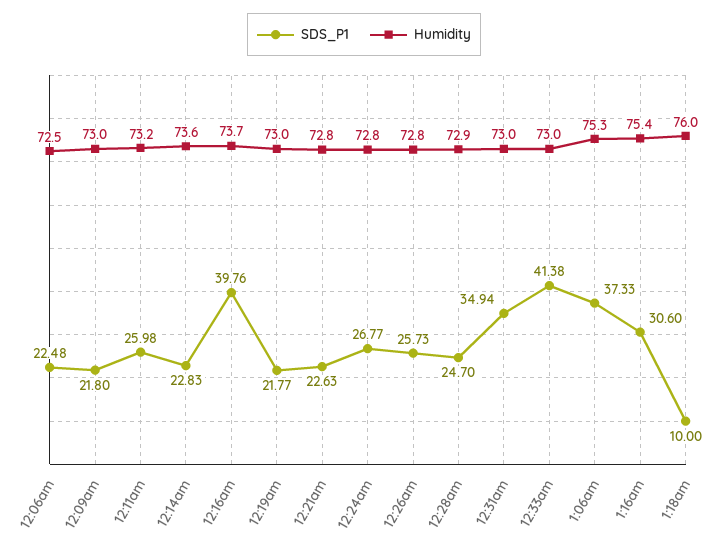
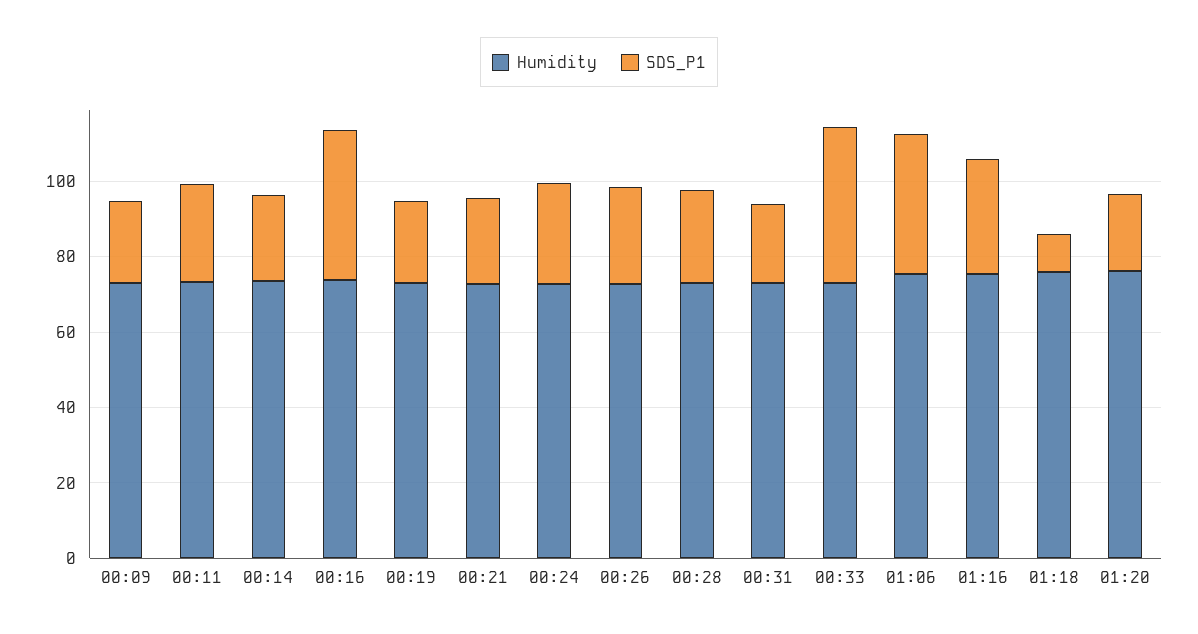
SDS_P1, 12:06am: 22.48 -> none
Humidity, 12:06am: 72.5 -> none
SDS_P1, 12:31am: 34.94 -> 20
Humidity, 01:20: none -> 75
SDS_P1, 01:20: none -> 20

